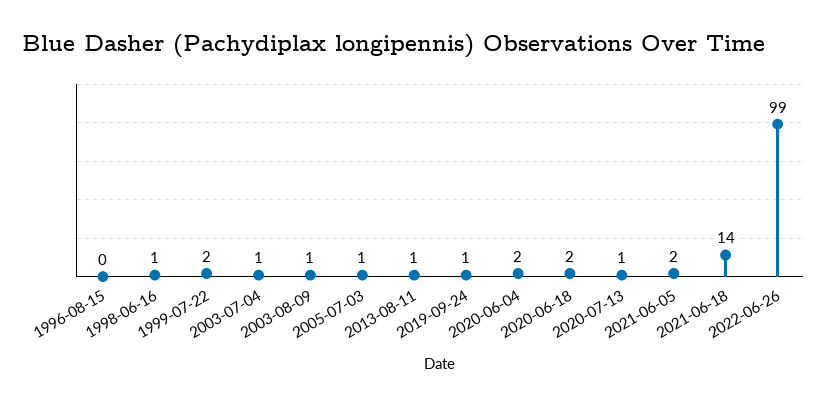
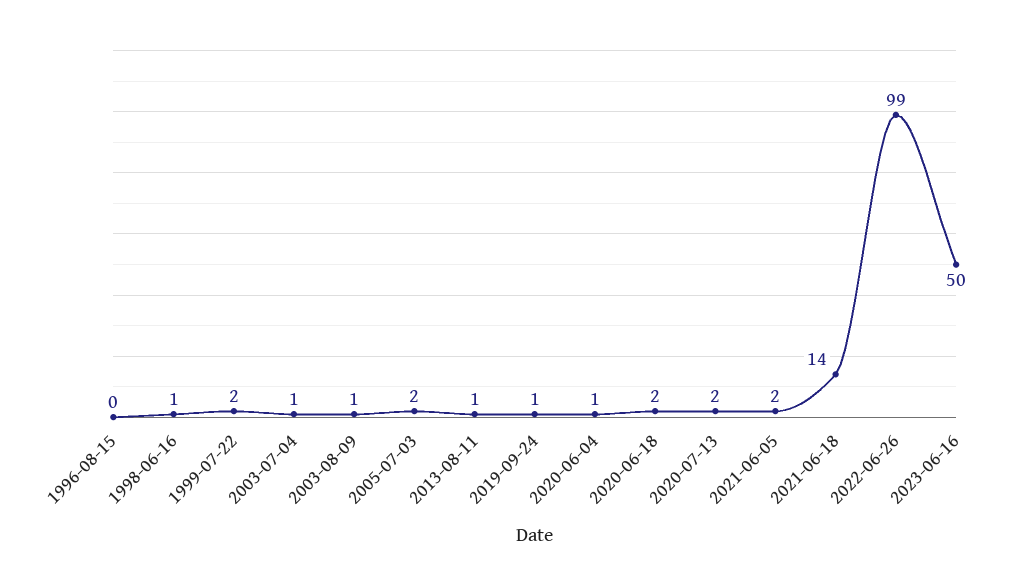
2005-07-03: 1 -> 2
2020-06-04: 2 -> 1
2020-07-13: 1 -> 2
2023-06-16: none -> 50

